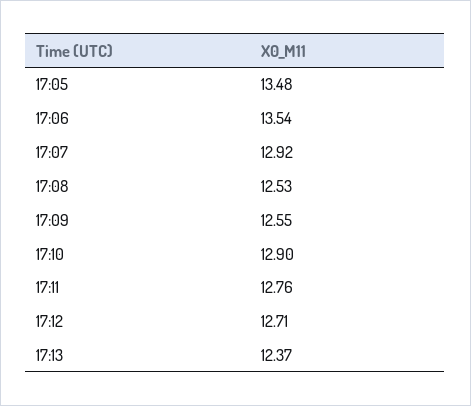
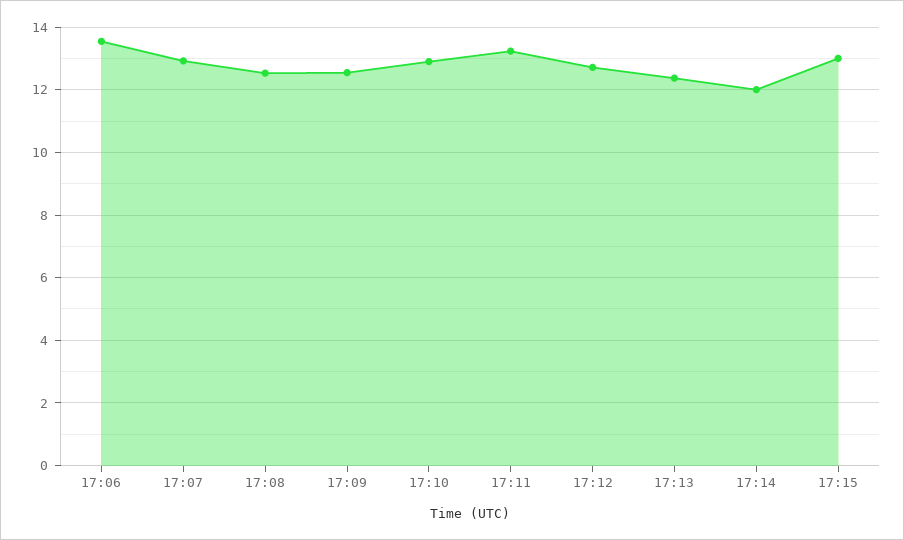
17:05: 13.48 -> none
17:11: 12.76 -> 13.2
17:14: none -> 12
17:15: none -> 13

